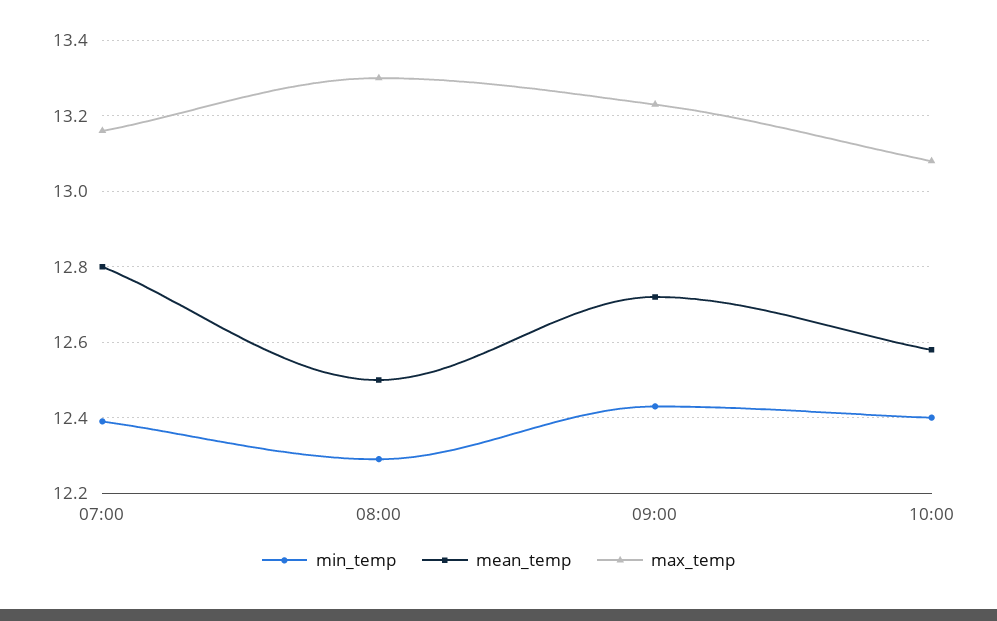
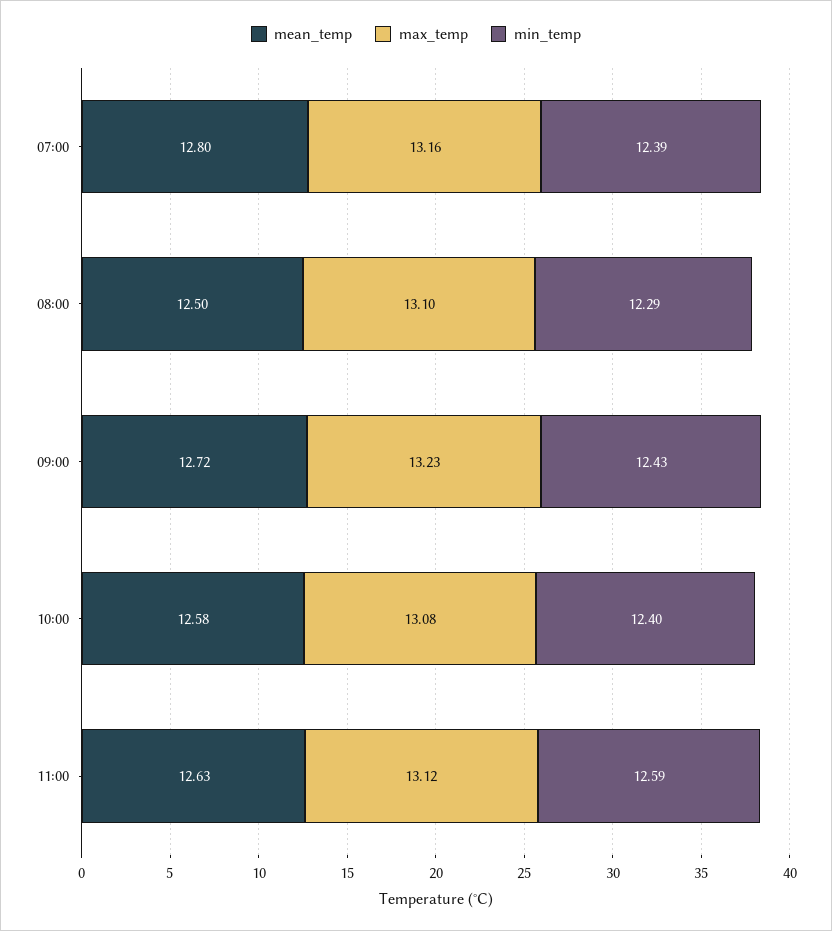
max_temp, 08:00: 13.3 -> 13.1
mean_temp, 11:00: none -> 12.63
max_temp, 11:00: none -> 13.12
min_temp, 11:00: none -> 12.59

